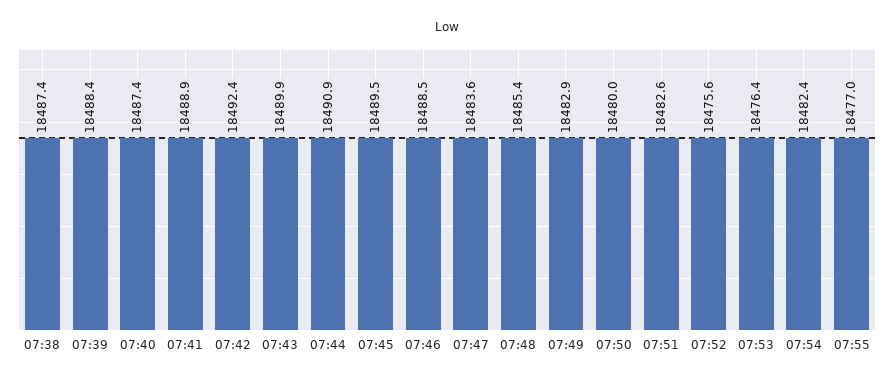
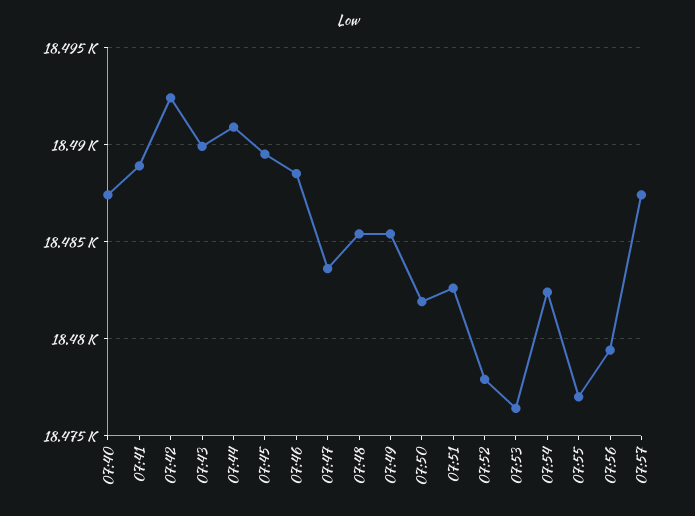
07:38: 18487.4 -> none
07:39: 18488.4 -> none
07:49: 18482.9 -> 18485.5
07:50: 18480 -> 18482
07:52: 18475.6 -> 18478
07:56: none -> 18479.5
07:57: none -> 18487.5

